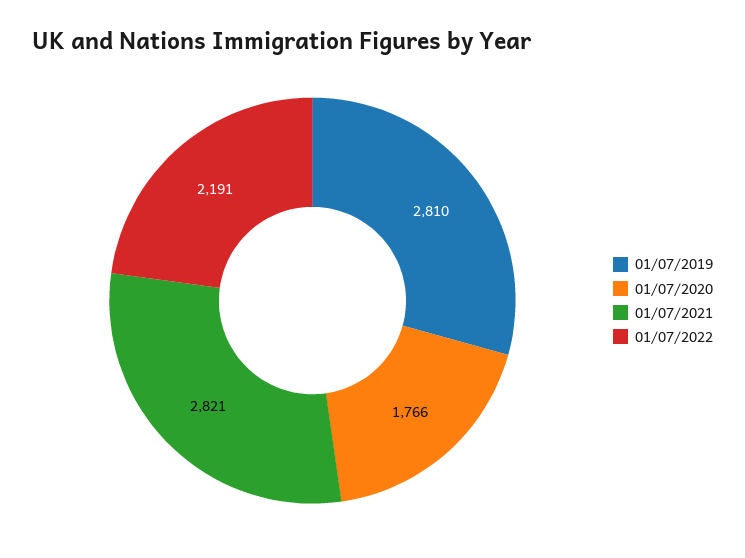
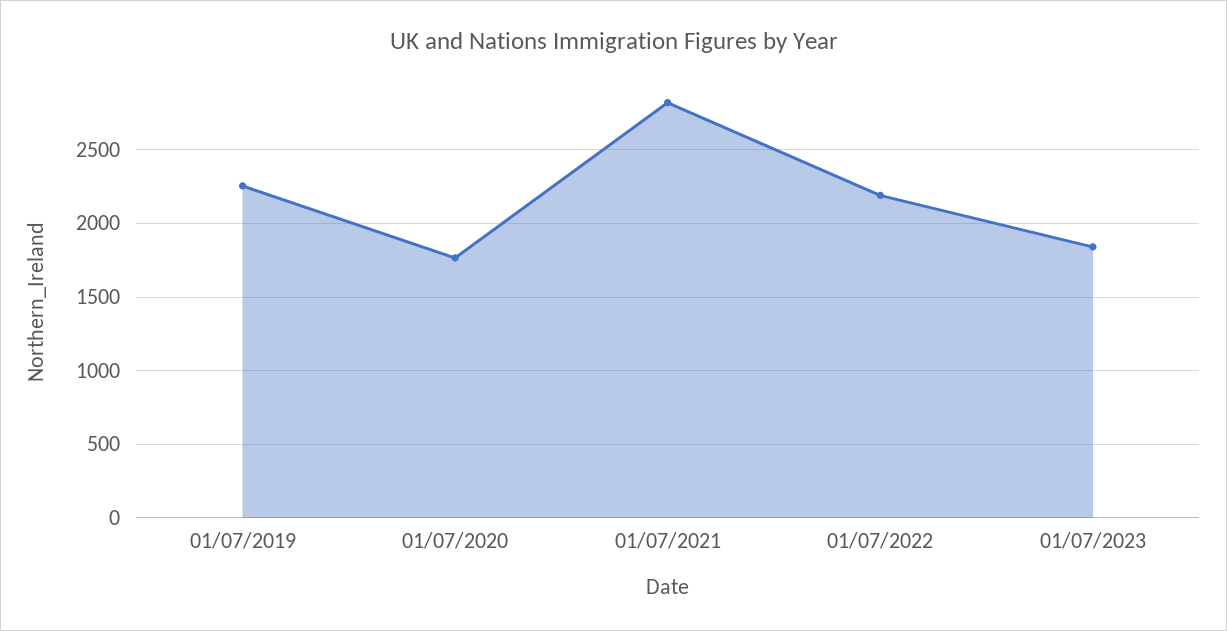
01/07/2019: 2810 -> 2250
01/07/2023: none -> 1850

